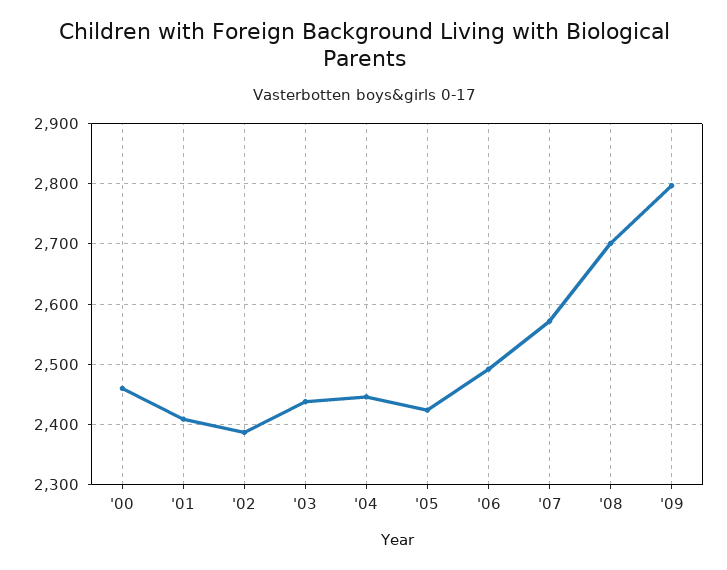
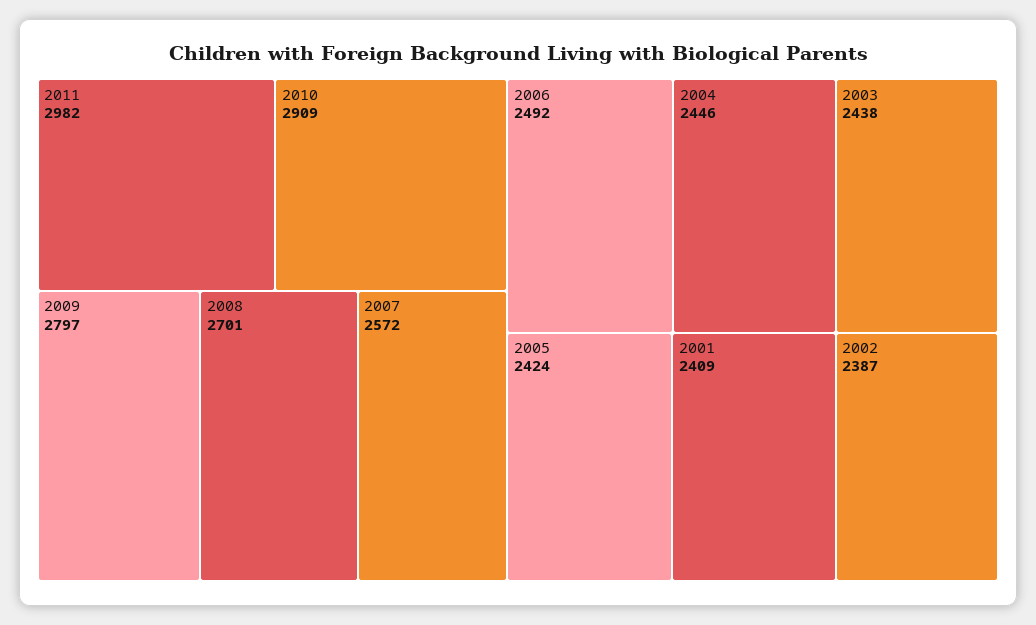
'00: 2460 -> none
2011: none -> 2982
2010: none -> 2909

